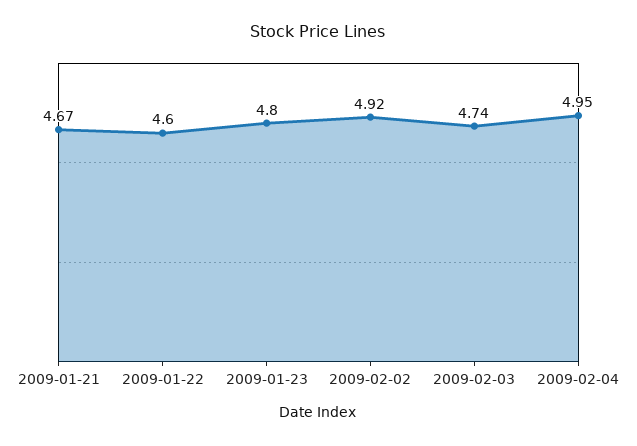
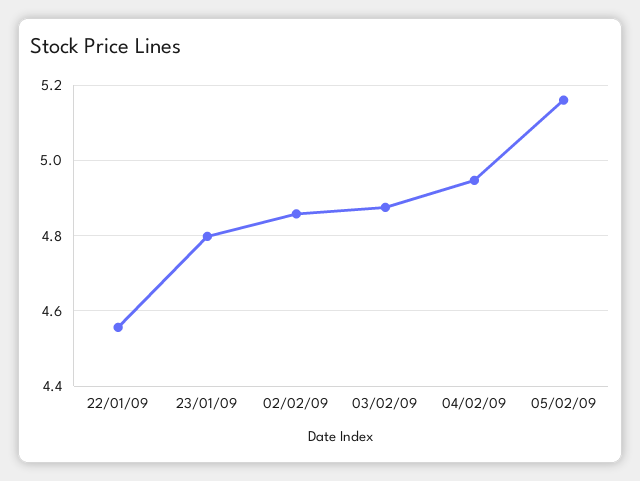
2009-01-21: 4.67 -> none
2009-01-22: 4.6 -> 4.56
2009-02-02: 4.92 -> 4.86
2009-02-03: 4.74 -> 4.88
05/02/09: none -> 5.16

